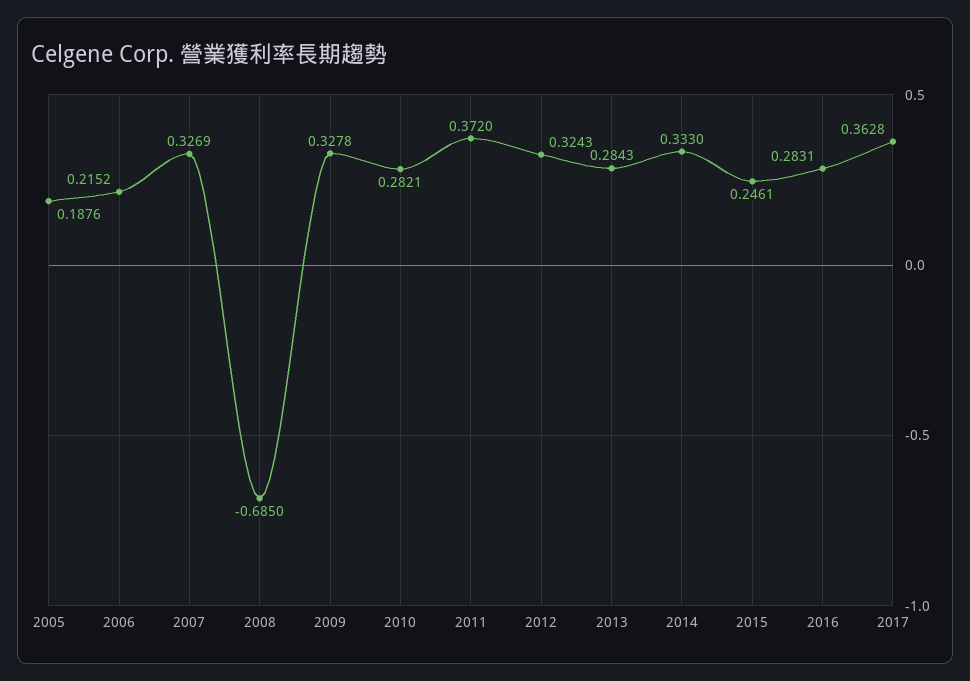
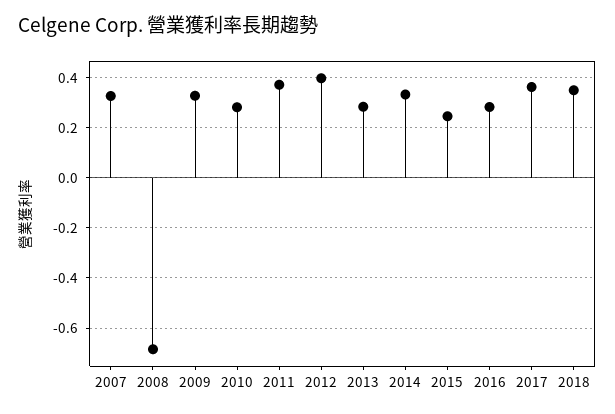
2005: 0.1876 -> none
2006: 0.2152 -> none
2012: 0.3243 -> 0.4
2018: none -> 0.35

